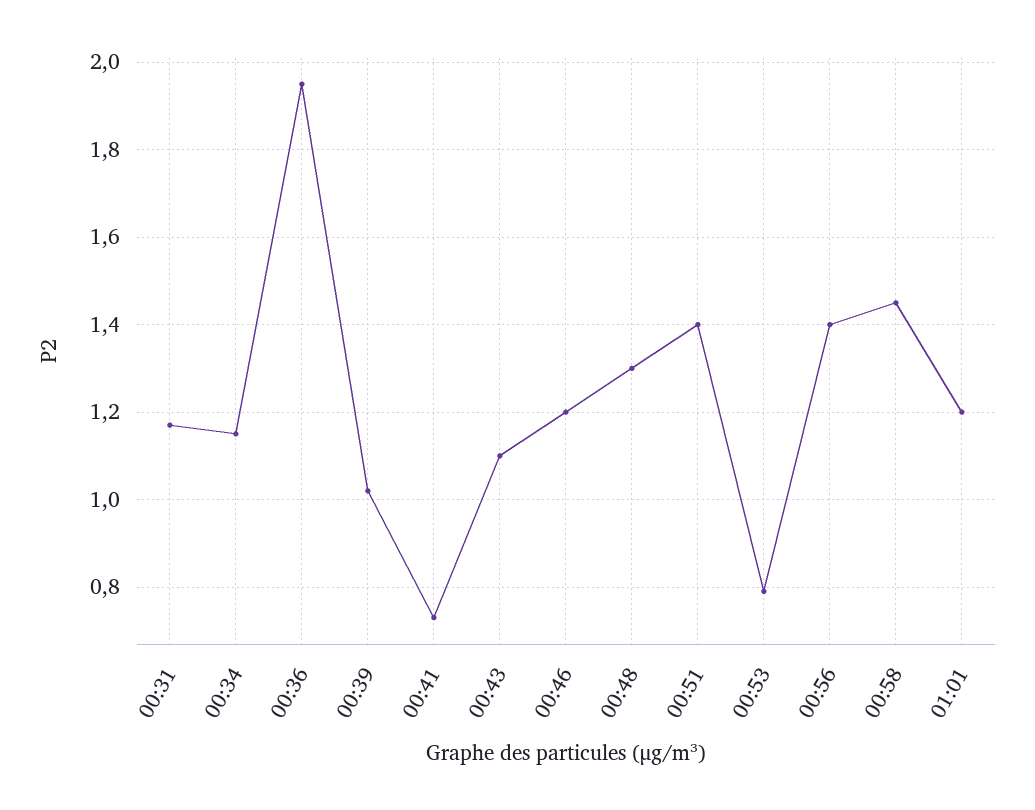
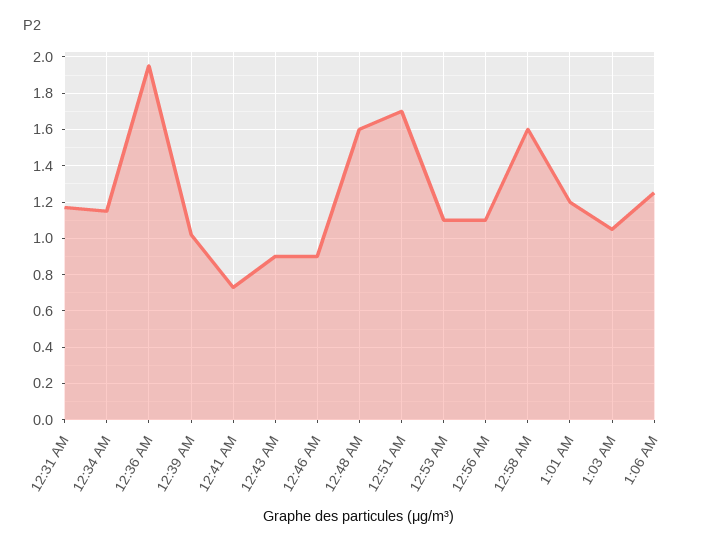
00:43: 1.1 -> 0.9
00:46: 1.2 -> 0.9
00:48: 1.3 -> 1.6
00:51: 1.4 -> 1.7
00:53: 0.8 -> 1.1
00:56: 1.4 -> 1.1
00:58: 1.45 -> 1.6
1:03 AM: none -> 1.05
1:06 AM: none -> 1.25

